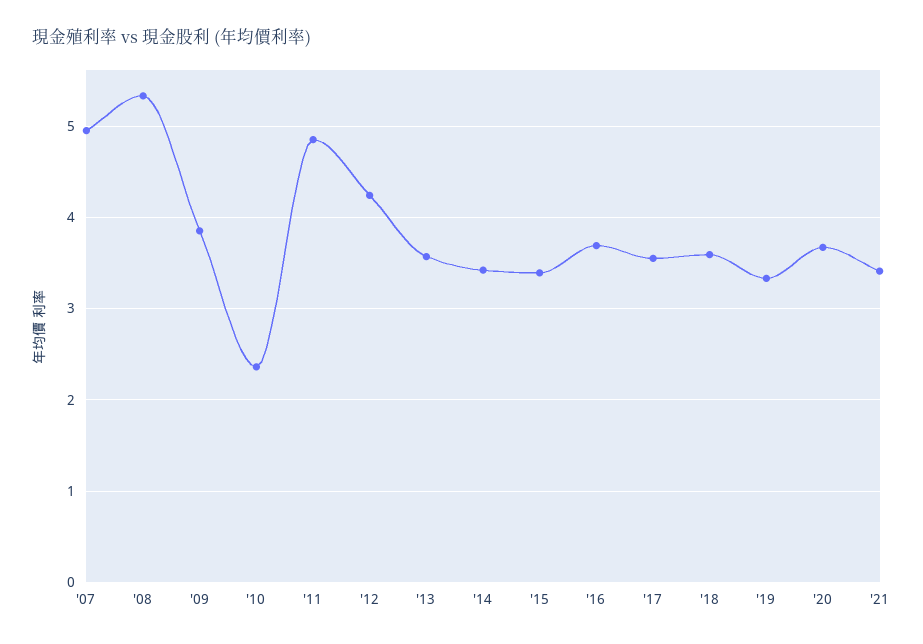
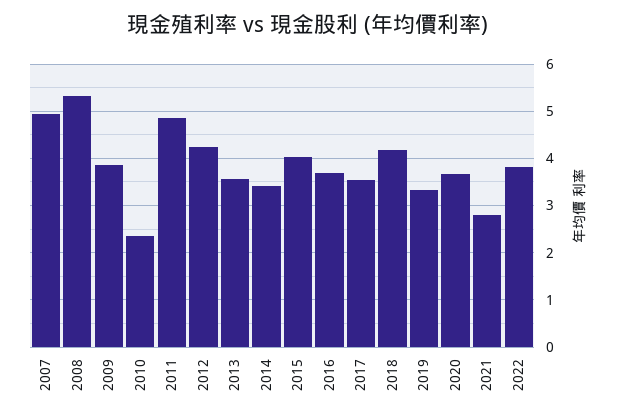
'15: 3.4 -> 4
'18: 3.6 -> 4.2
'21: 3.4 -> 2.8
2022: none -> 3.8

